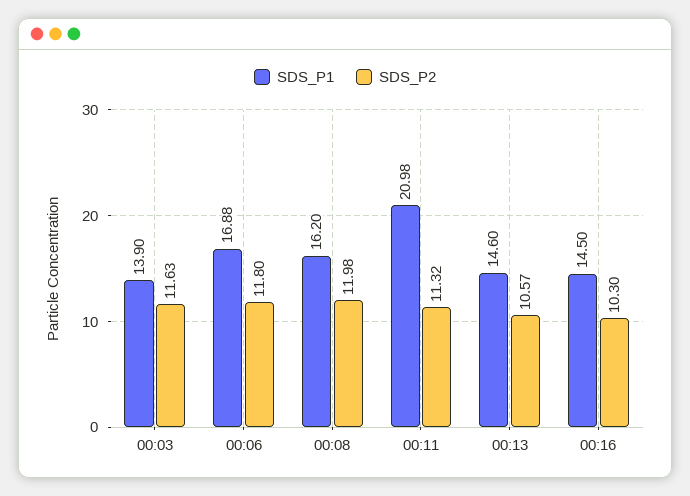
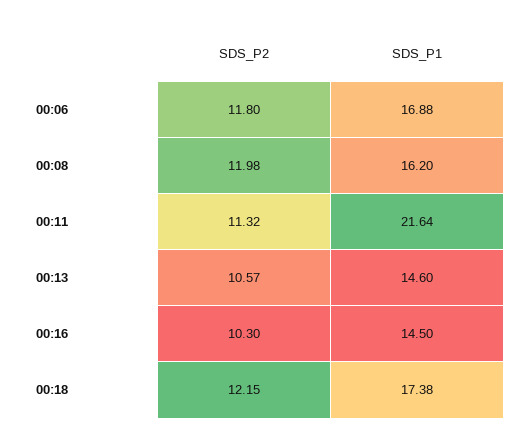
SDS_P1, 00:03: 13.9 -> none
SDS_P2, 00:03: 11.63 -> none
SDS_P1, 00:11: 20.98 -> 21.64
SDS_P2, 00:18: none -> 12.15
SDS_P1, 00:18: none -> 17.38

